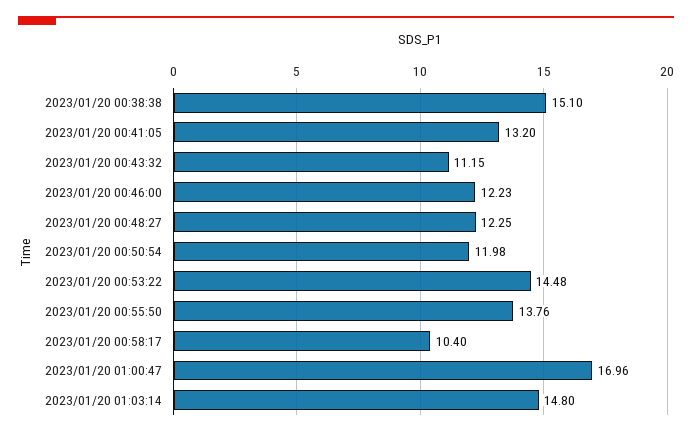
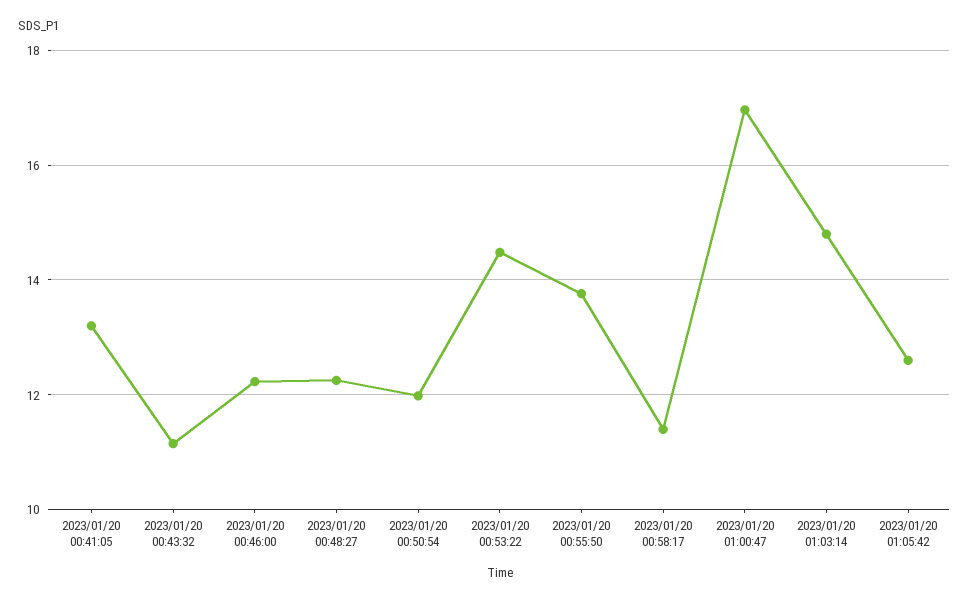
2023/01/20 00:38:38: 15.1 -> none
2023/01/20 00:58:17: 10.4 -> 11.4
2023/01/20 01:05:42: none -> 12.6

